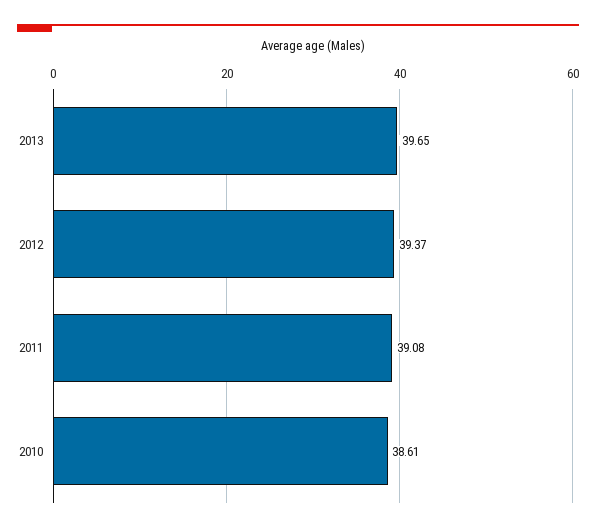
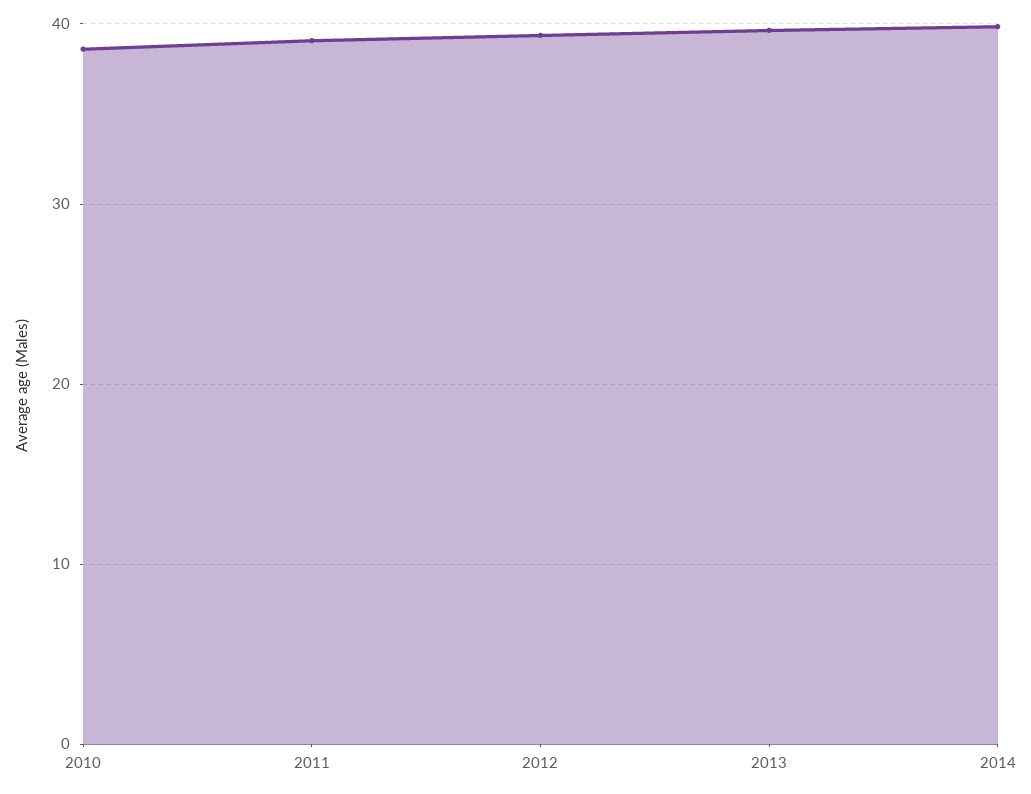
2014: none -> 40

